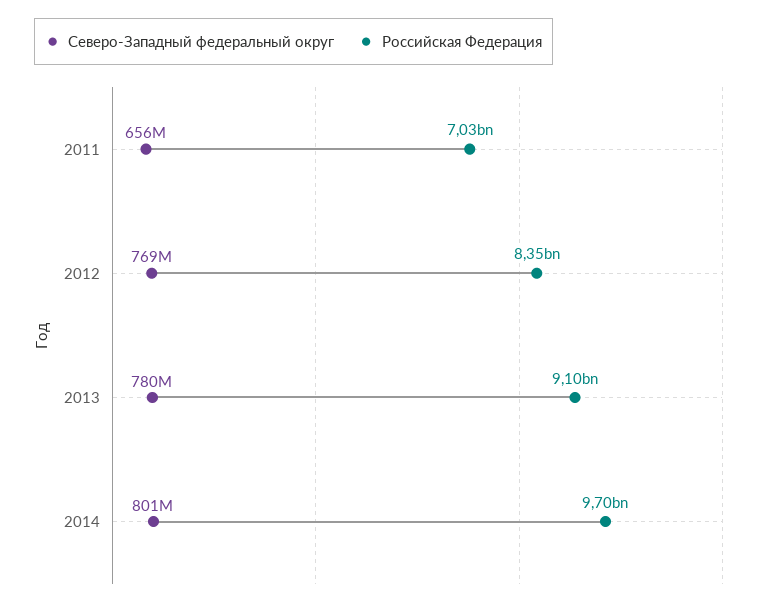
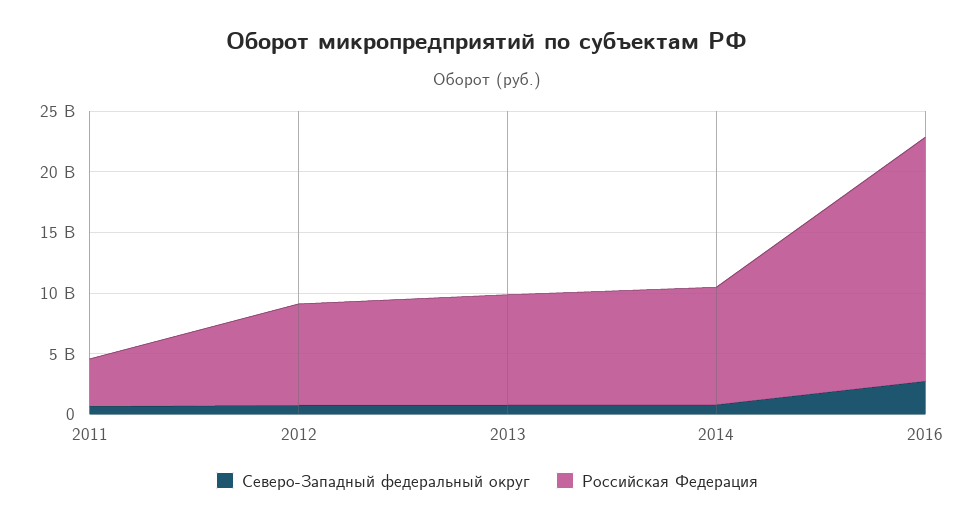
Российская Федерация, 2011: 7030000000 -> 4000000000
Северо-Западный федеральный округ, 2016: none -> 3000000000
Российская Федерация, 2016: none -> 20000000000

